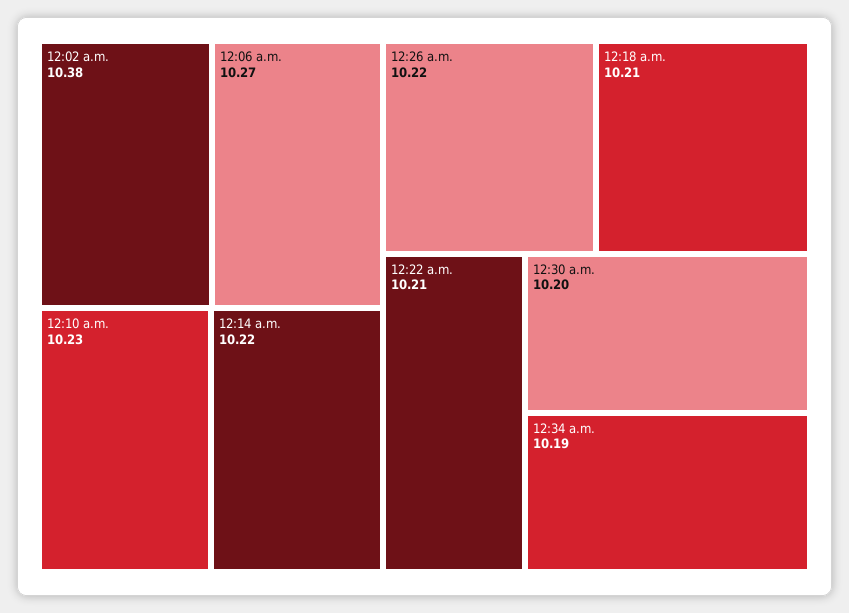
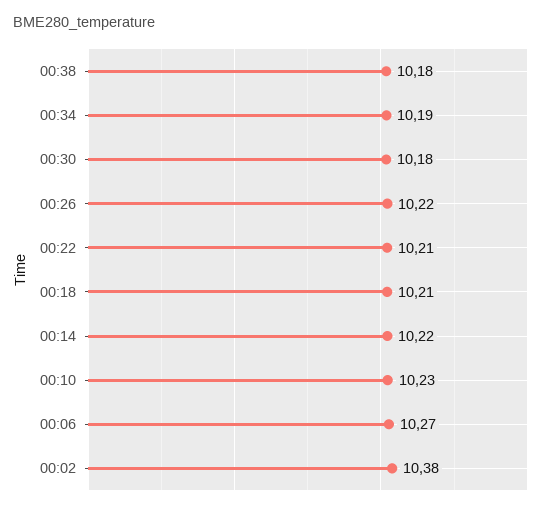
12:30 a.m.: 10.2 -> 10.18
00:38: none -> 10.18

